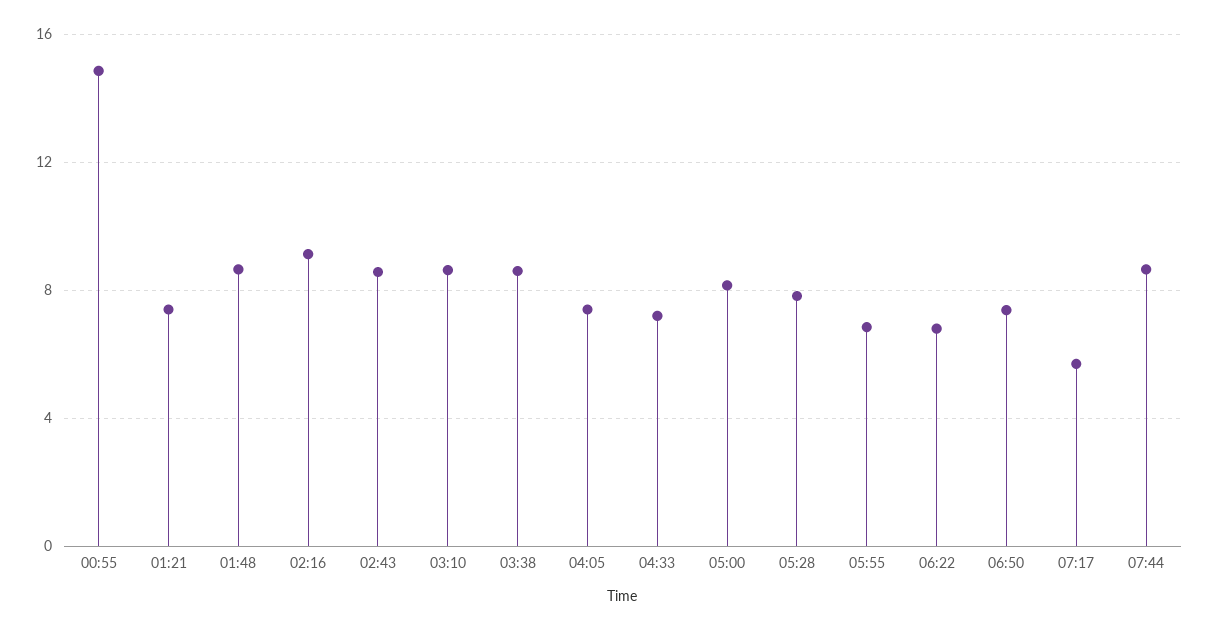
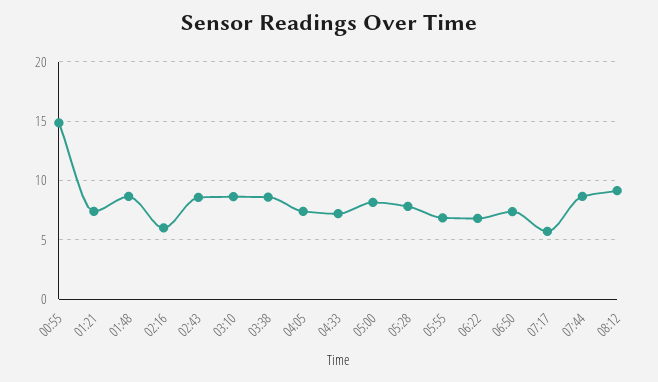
02:16: 9 -> 6
08:12: none -> 9

